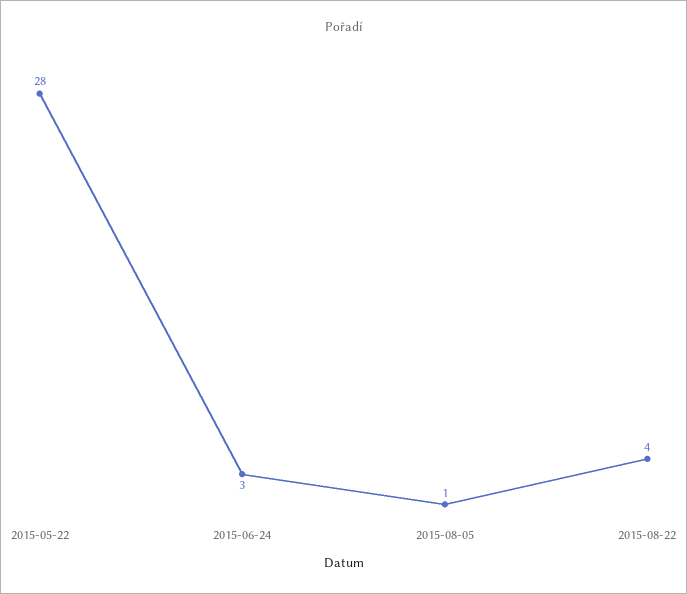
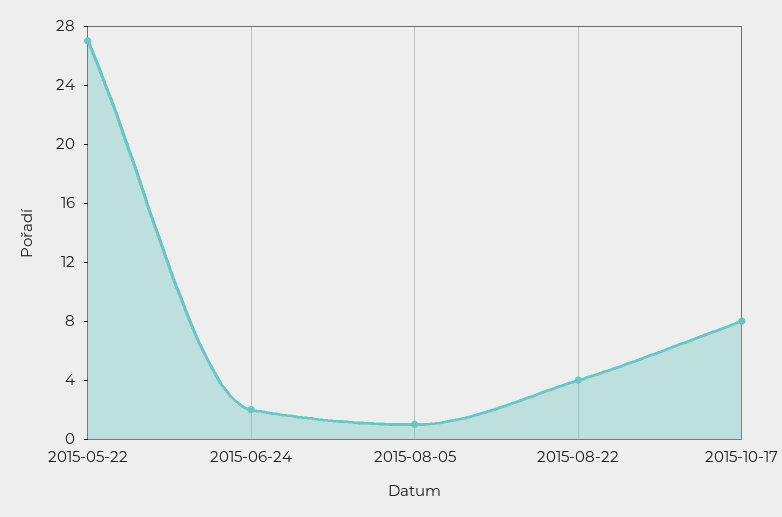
2015-05-22: 28 -> 27
2015-06-24: 3 -> 2
2015-10-17: none -> 8

